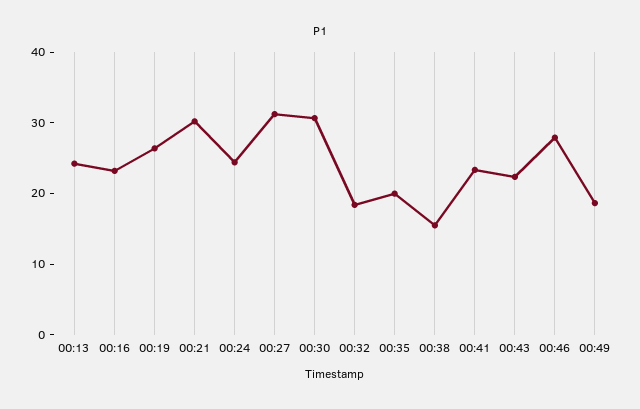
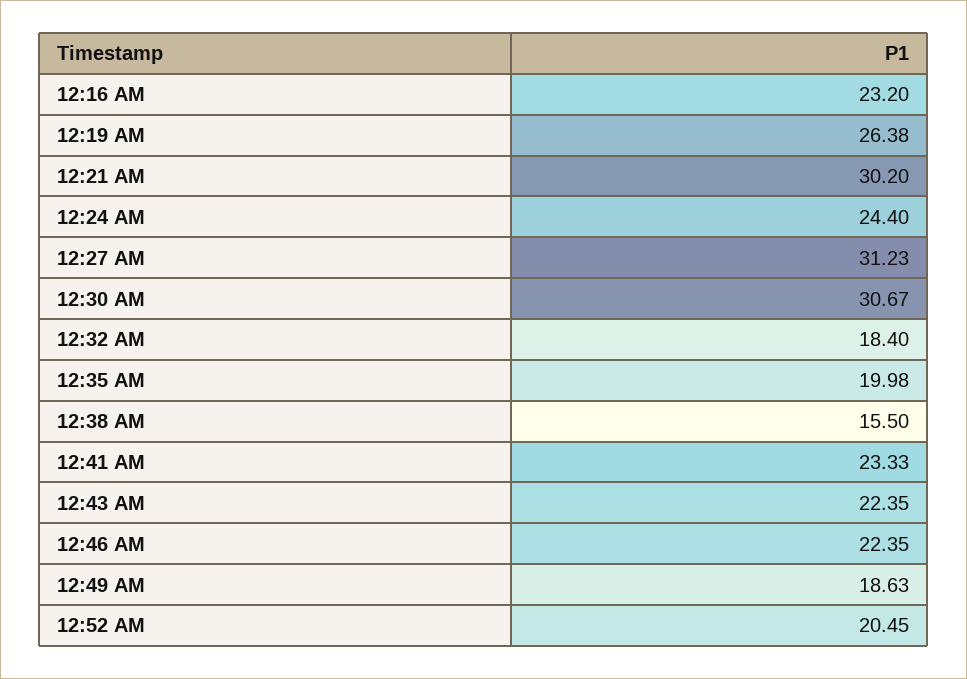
00:13: 24 -> none
00:46: 28 -> 22.35
12:52 AM: none -> 20.45

